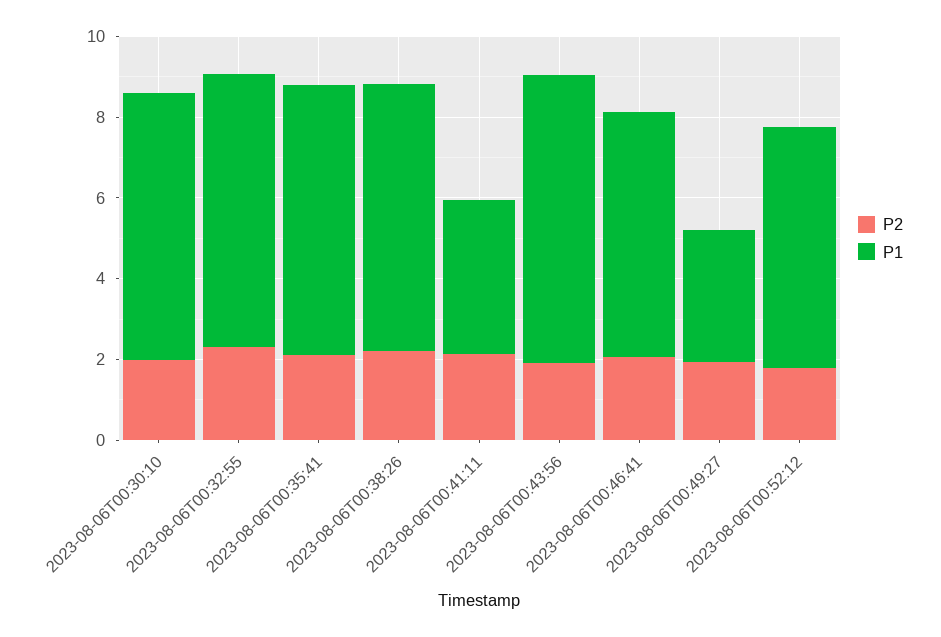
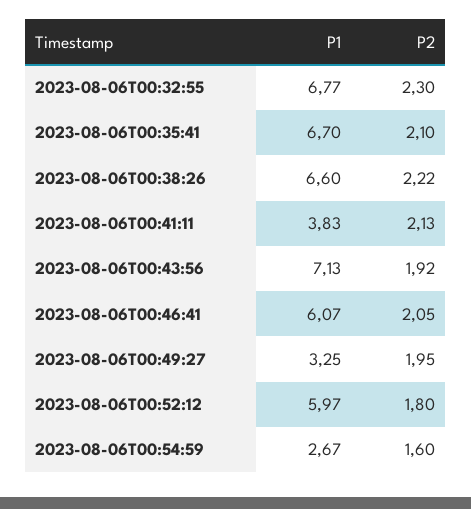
P2, 2023-08-06T00:30:10: 2 -> none
P1, 2023-08-06T00:30:10: 6.5 -> none
P1, 2023-08-06T00:54:59: none -> 2.67
P2, 2023-08-06T00:54:59: none -> 1.6

